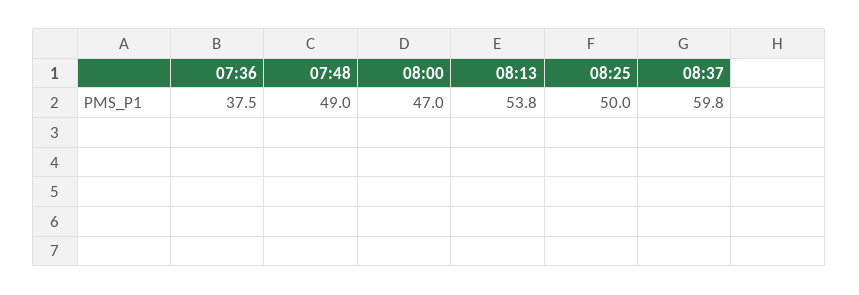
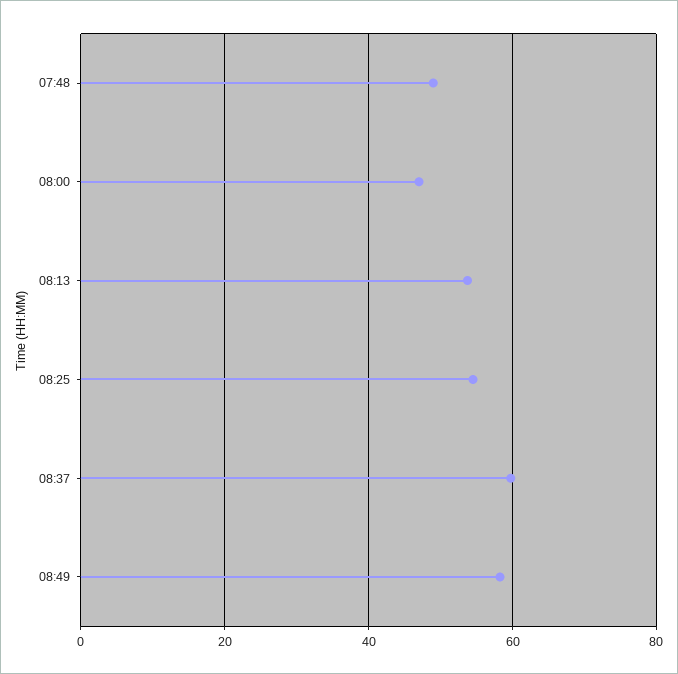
07:36: 37.5 -> none
08:25: 50 -> 54
08:49: none -> 58

